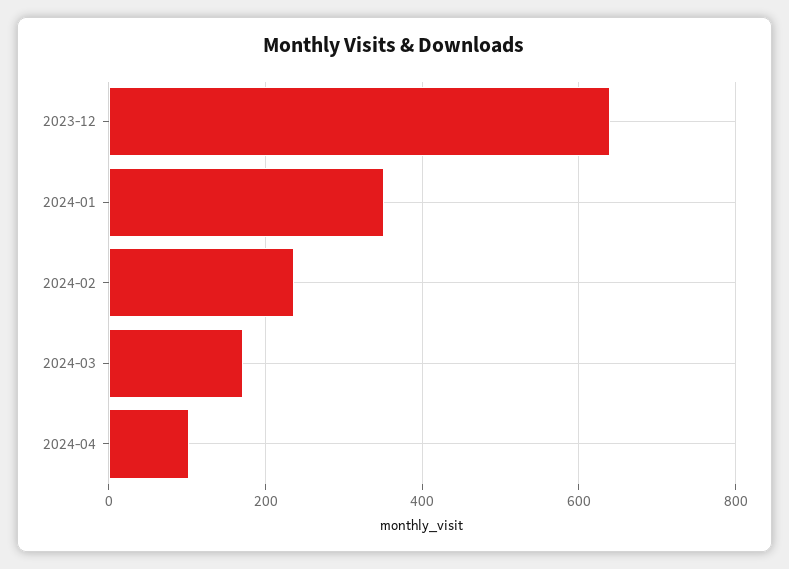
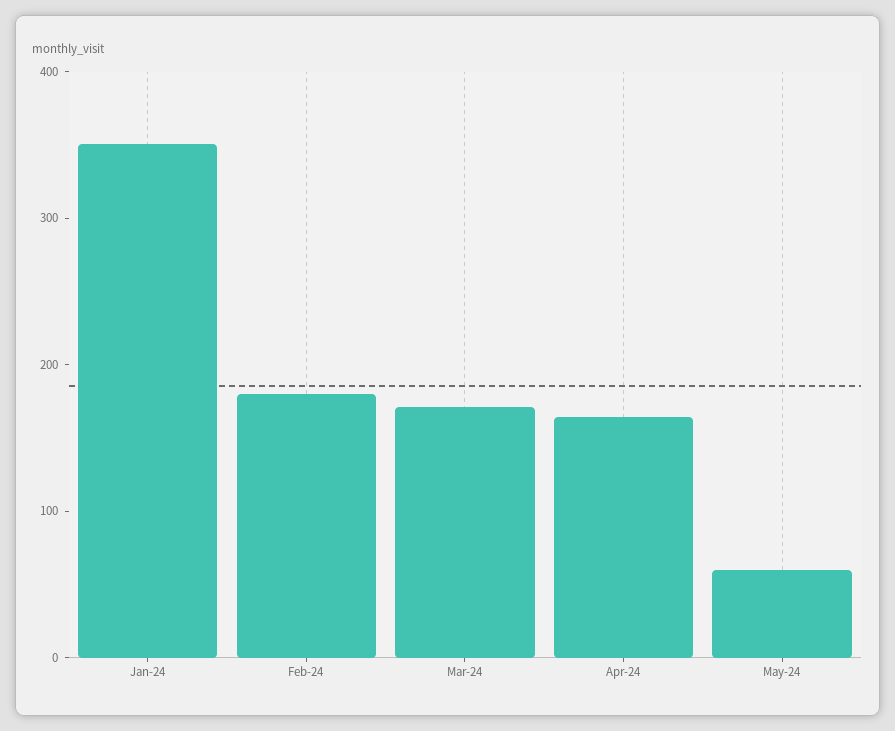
2023-12: 640 -> none
2024-02: 240 -> 180
2024-04: 100 -> 160
May-24: none -> 60

